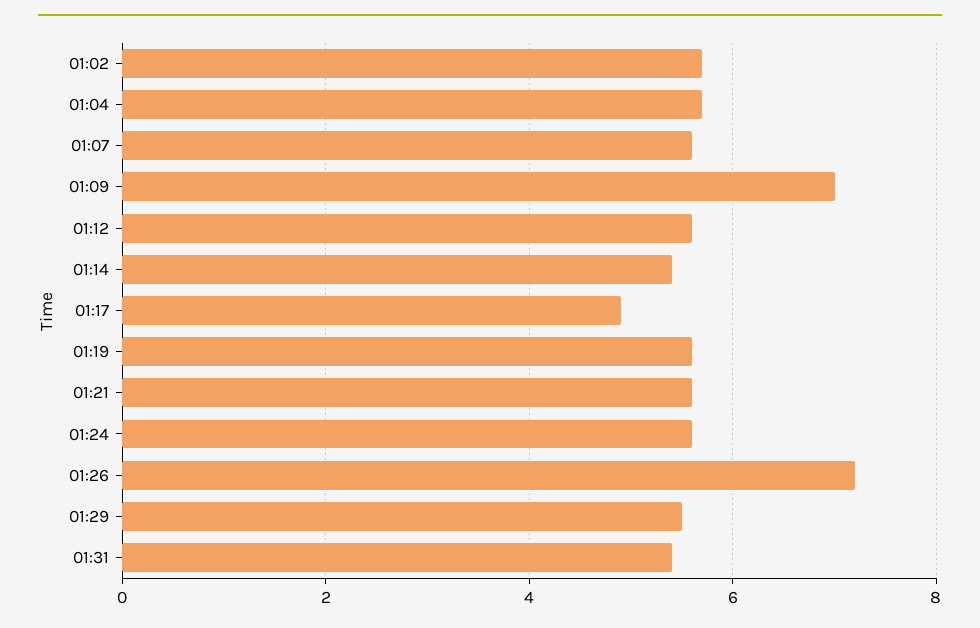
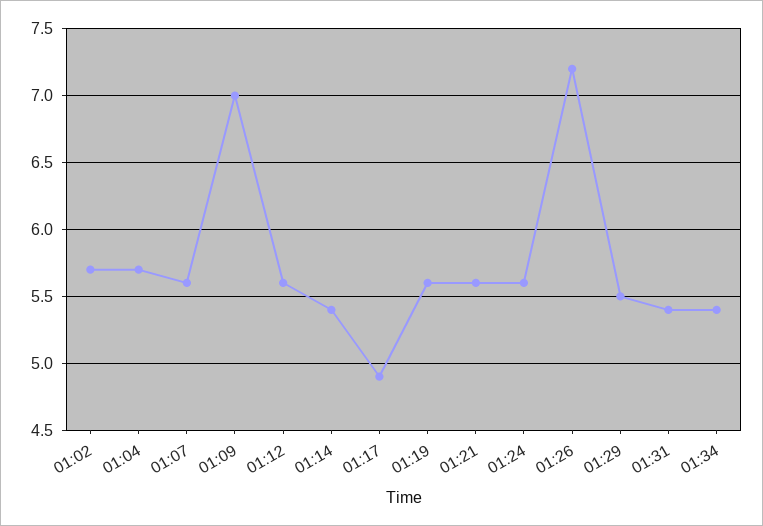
01:34: none -> 5.4

